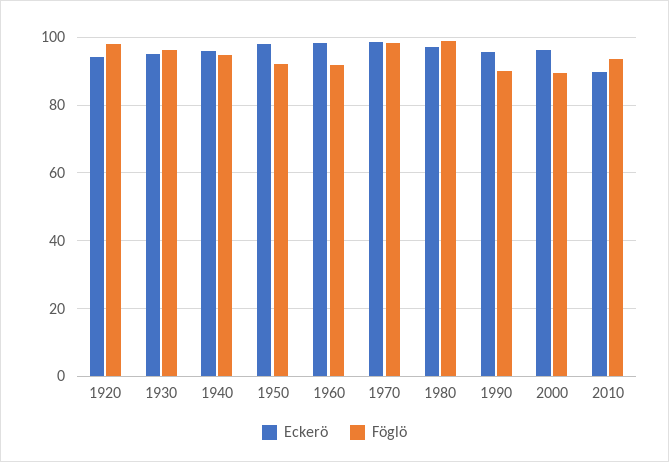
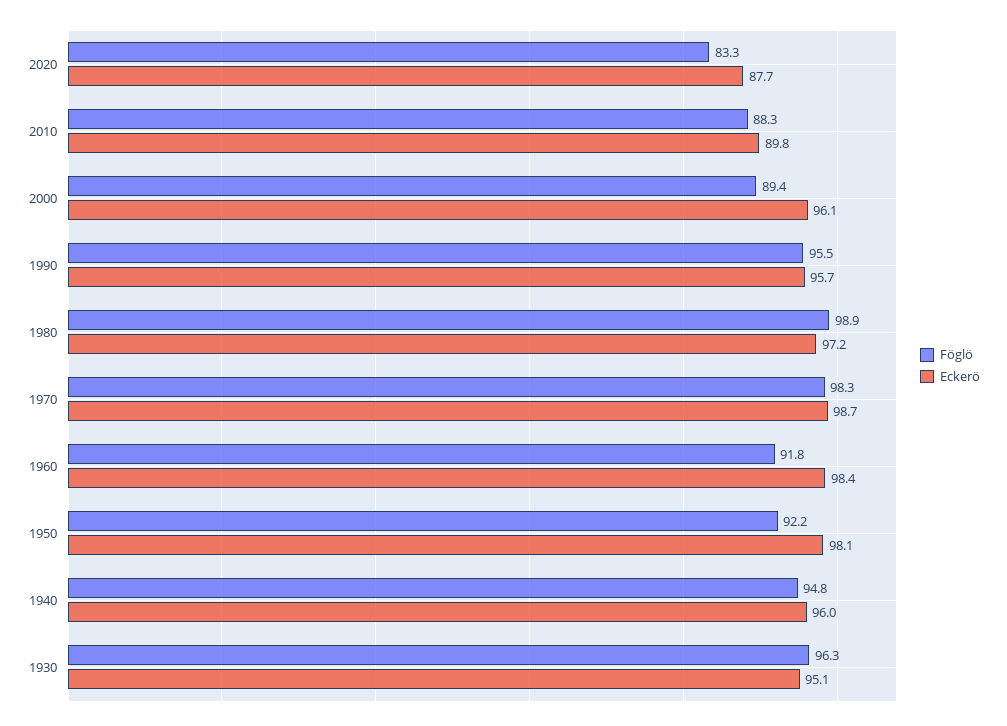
Eckerö, 1920: 94 -> none
Föglö, 1920: 98 -> none
Föglö, 1990: 90 -> 95.5
Föglö, 2010: 94 -> 88.3
Föglö, 2020: none -> 83.3
Eckerö, 2020: none -> 87.7

